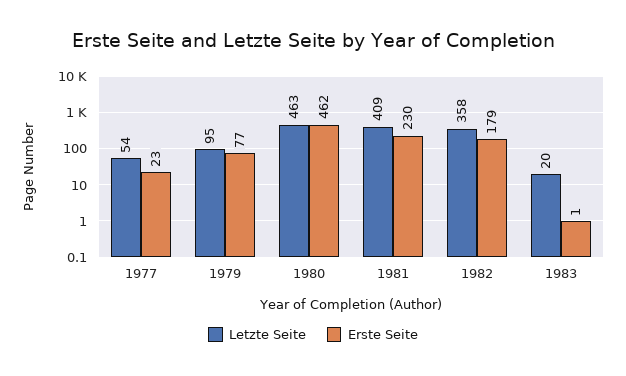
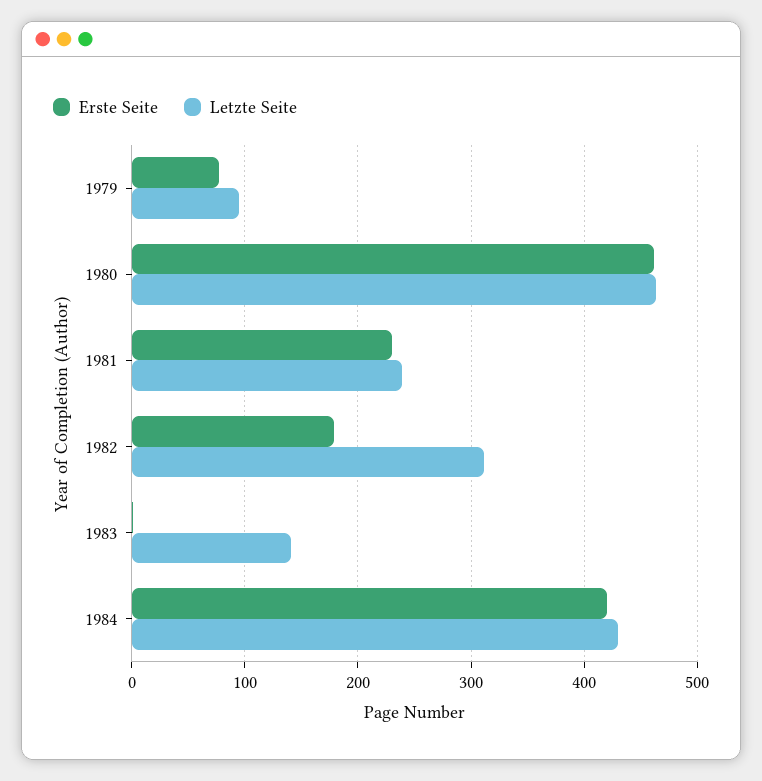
Letzte Seite, 1977: 54 -> none
Erste Seite, 1977: 23 -> none
Letzte Seite, 1981: 409 -> 240
Letzte Seite, 1982: 358 -> 310
Letzte Seite, 1983: 20 -> 140
Erste Seite, 1984: none -> 420
Letzte Seite, 1984: none -> 430

